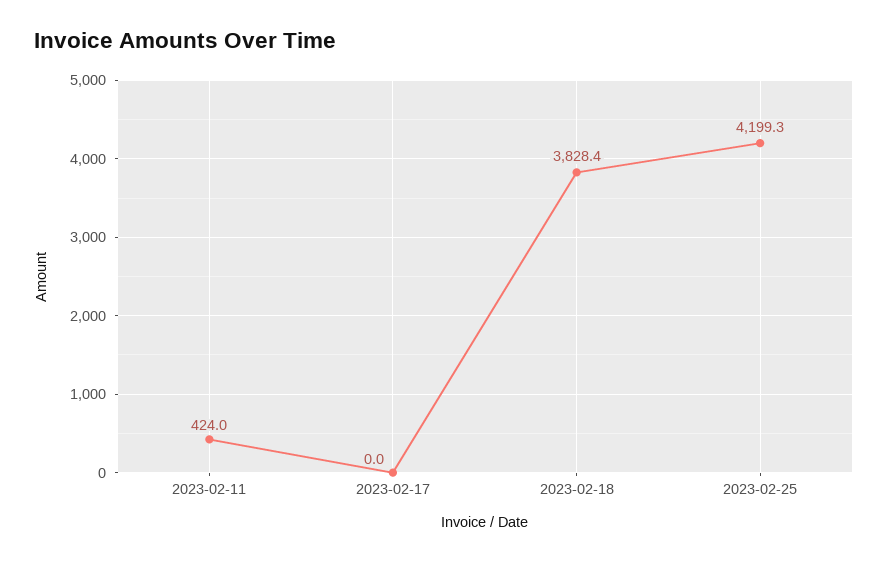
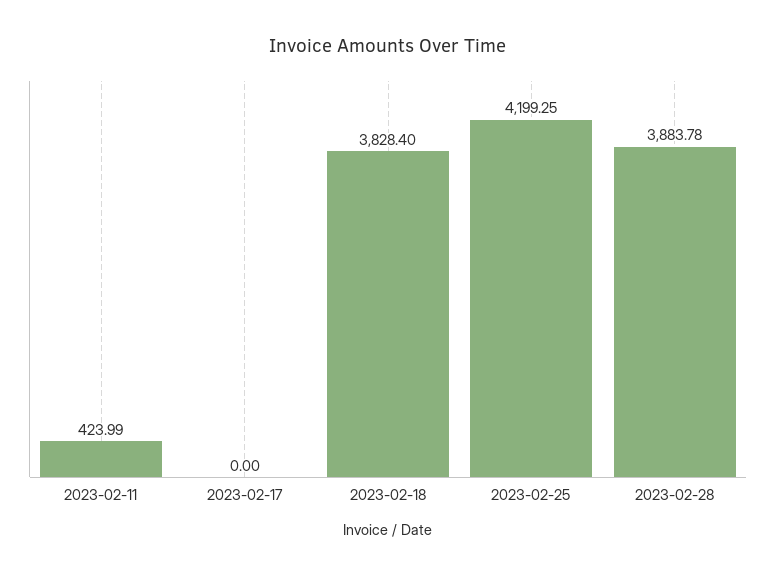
2023-02-28: none -> 3883.78

